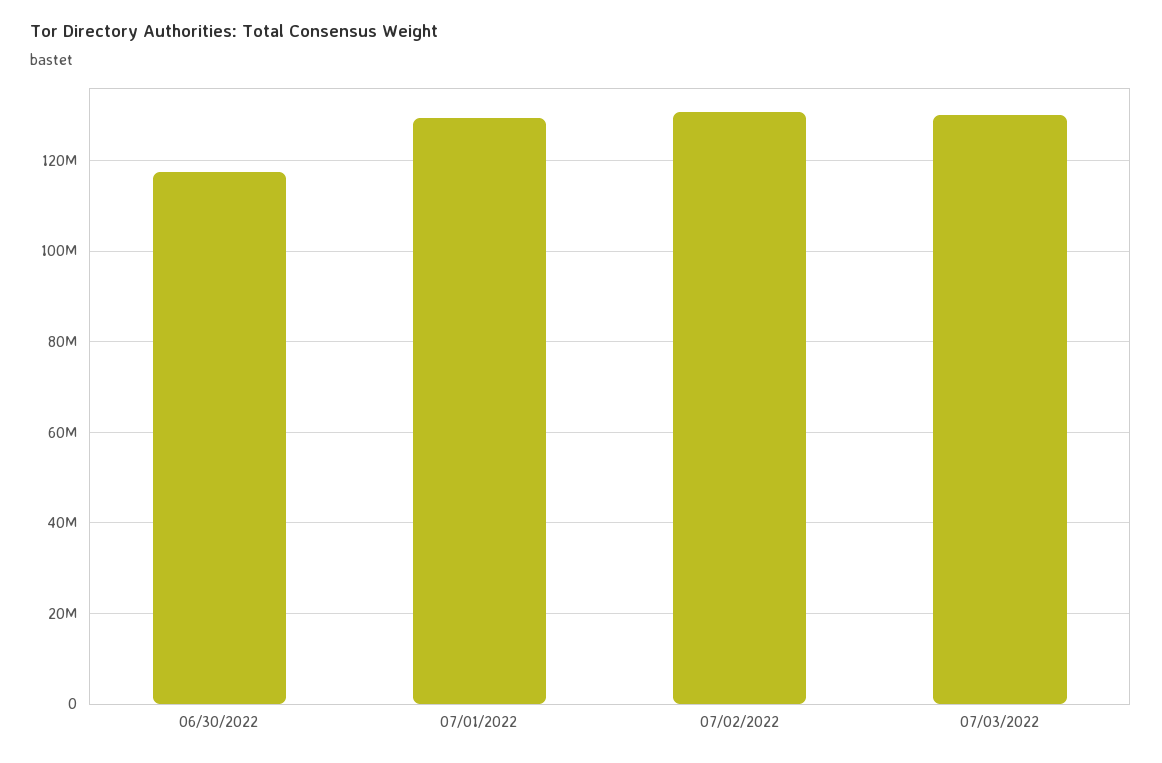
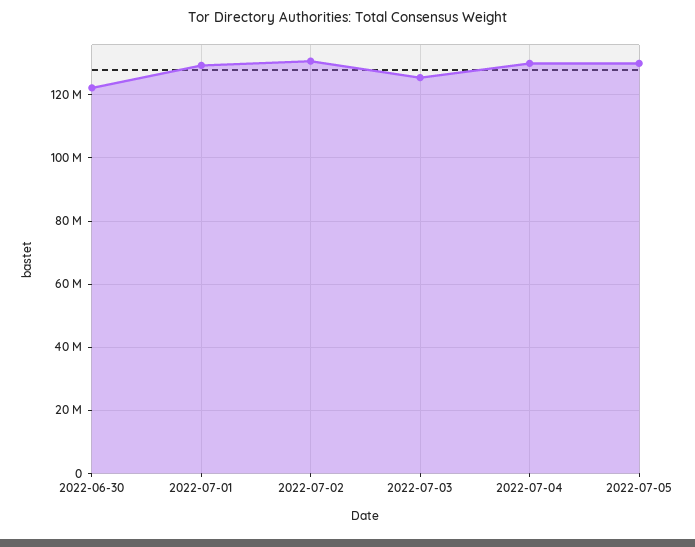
06/30/2022: 118000000 -> 122000000
07/03/2022: 130000000 -> 126000000
2022-07-04: none -> 130000000
2022-07-05: none -> 130000000

